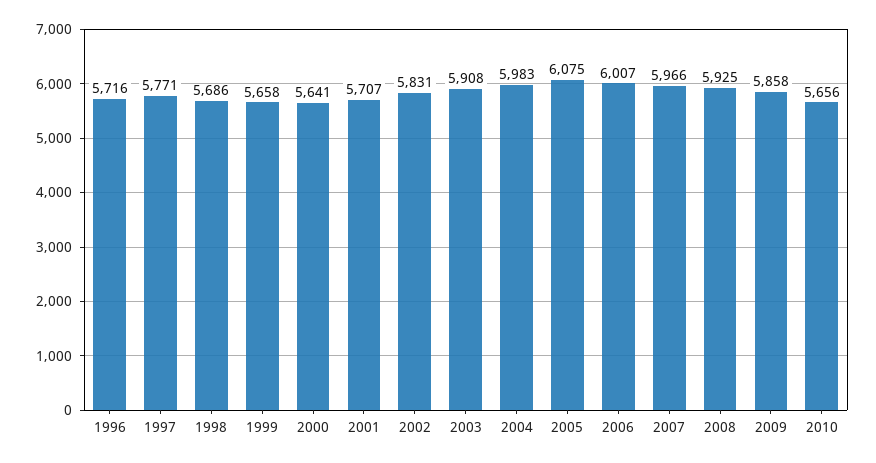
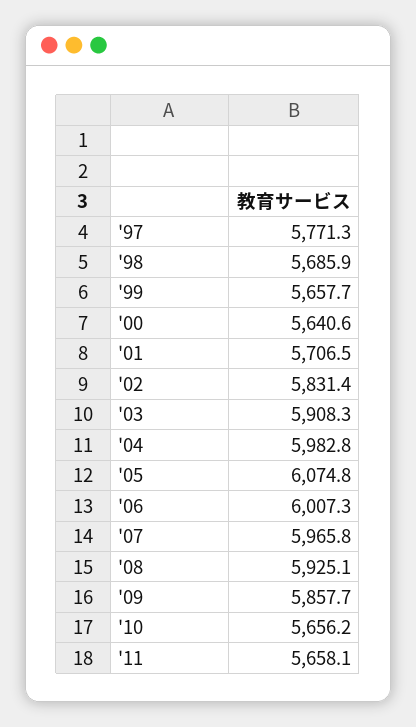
1996: 5716 -> none
'11: none -> 5658.1

